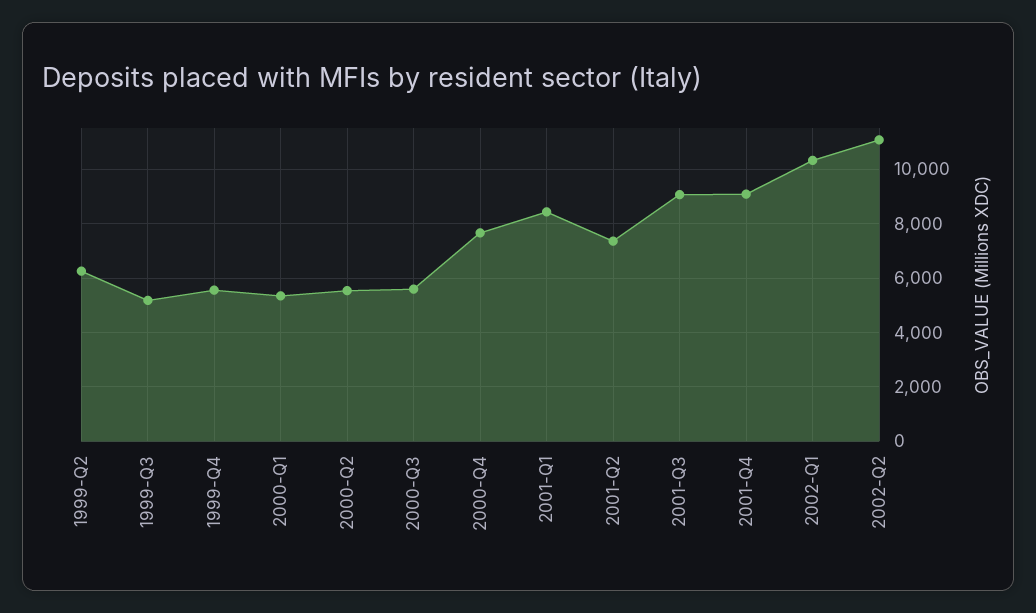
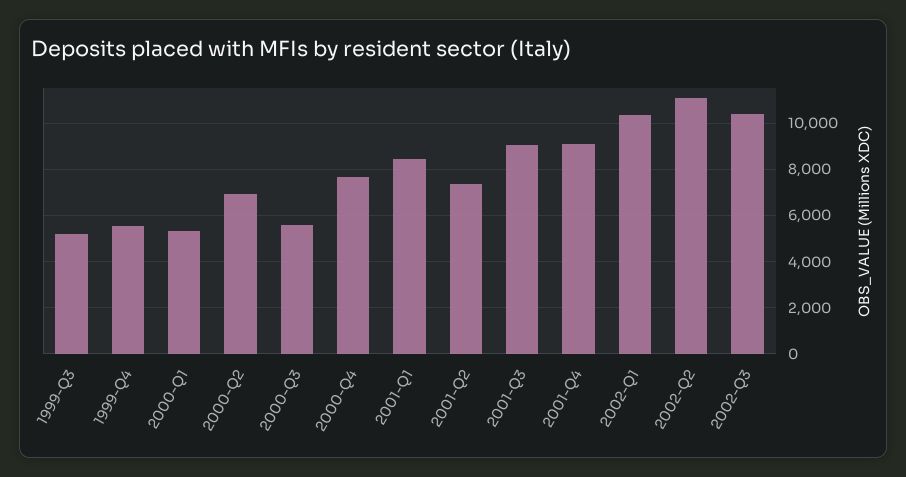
1999-Q2: 6250 -> none
2000-Q2: 5500 -> 7000
2002-Q3: none -> 10500

